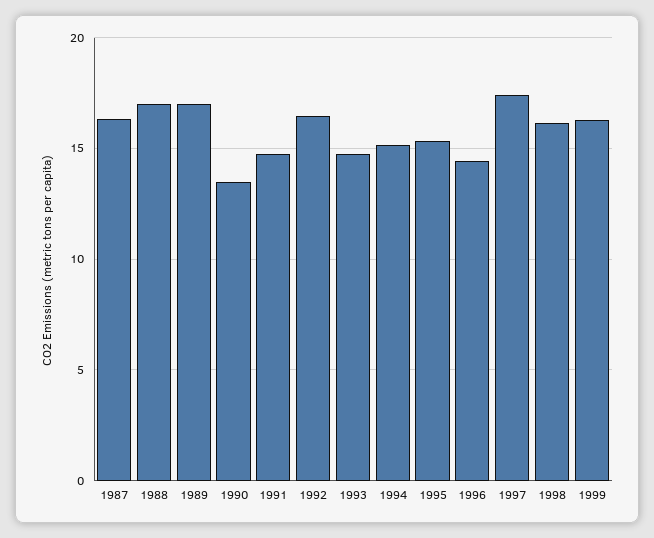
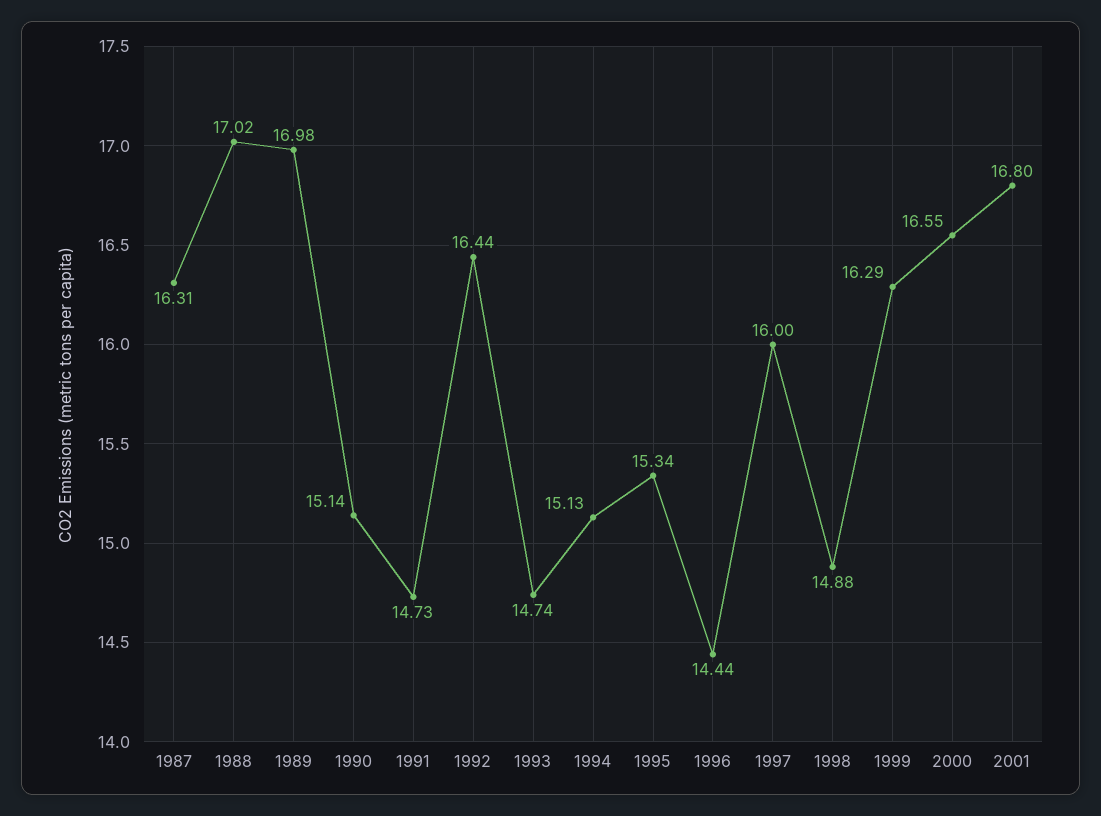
1990: 13.5 -> 15.14
1997: 17.5 -> 16
1998: 16 -> 14.88
2000: none -> 16.55
2001: none -> 16.8

